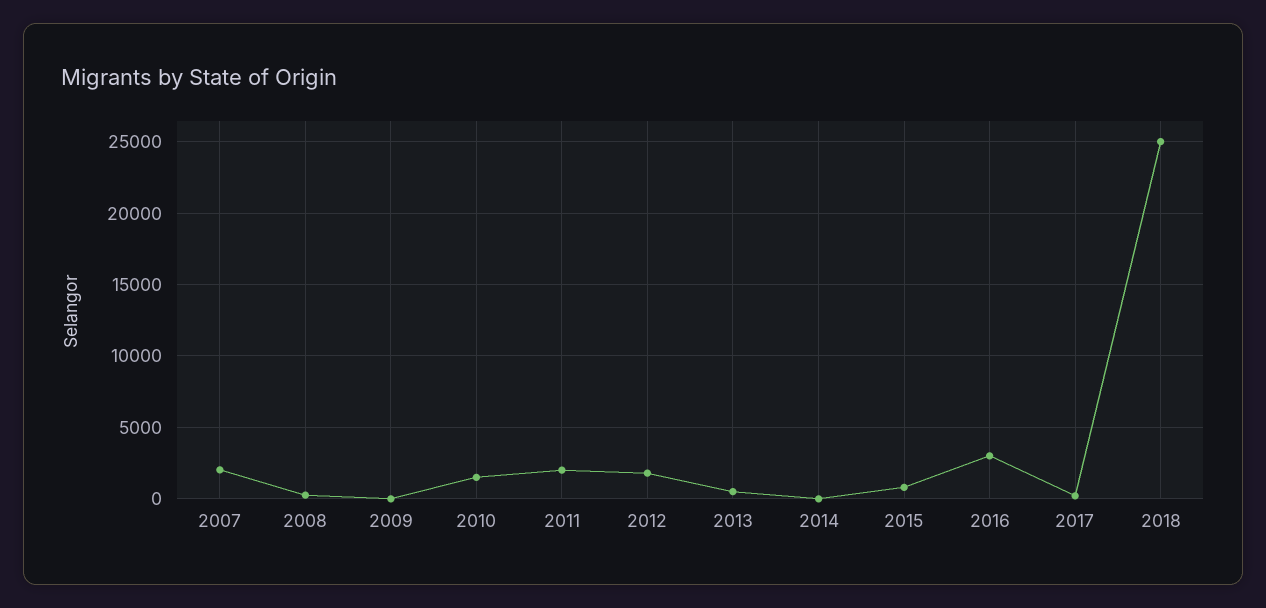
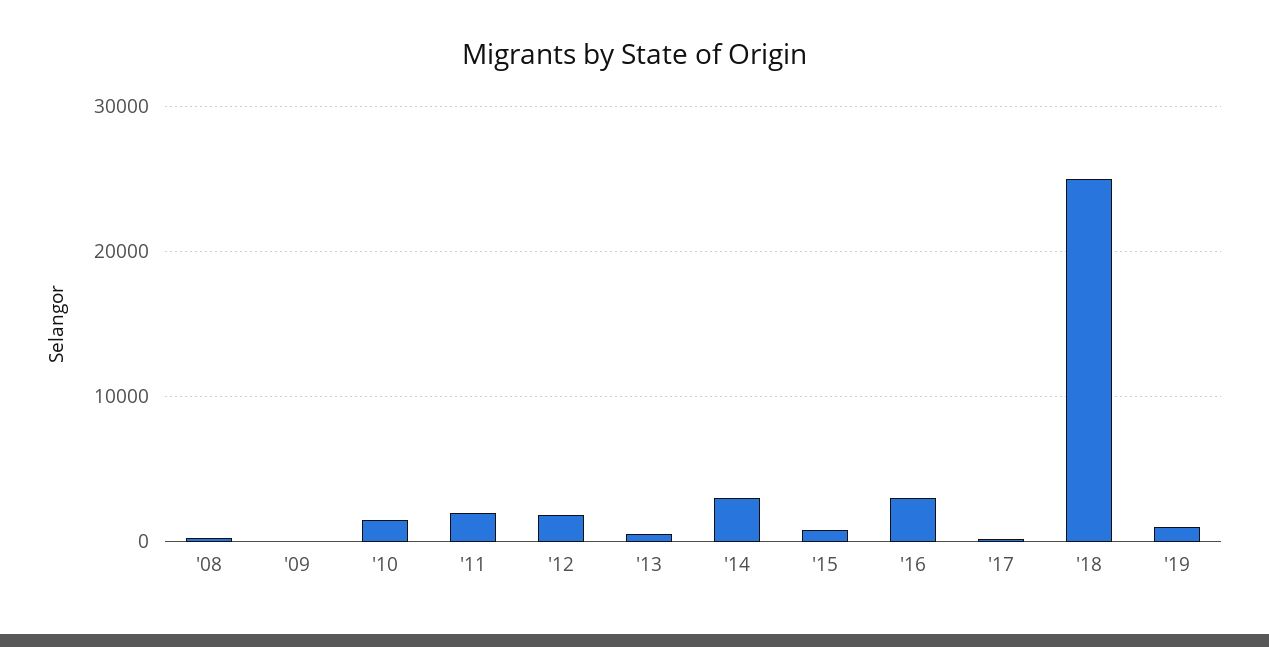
2007: 2000 -> none
2014: 0 -> 3000
'19: none -> 1000

